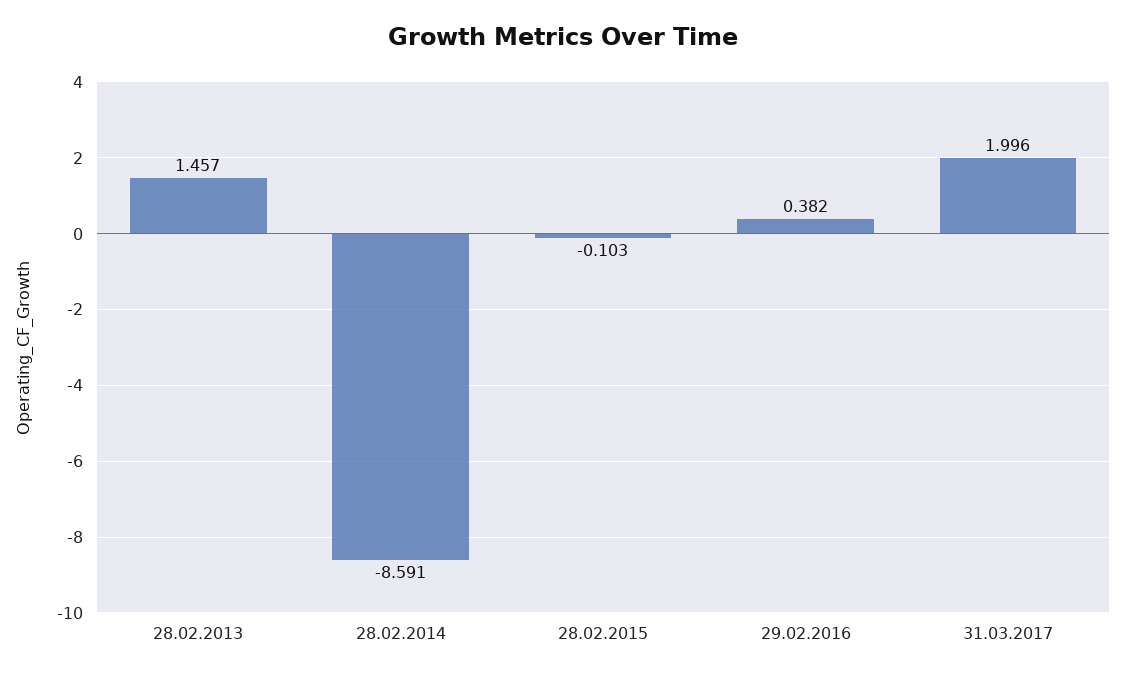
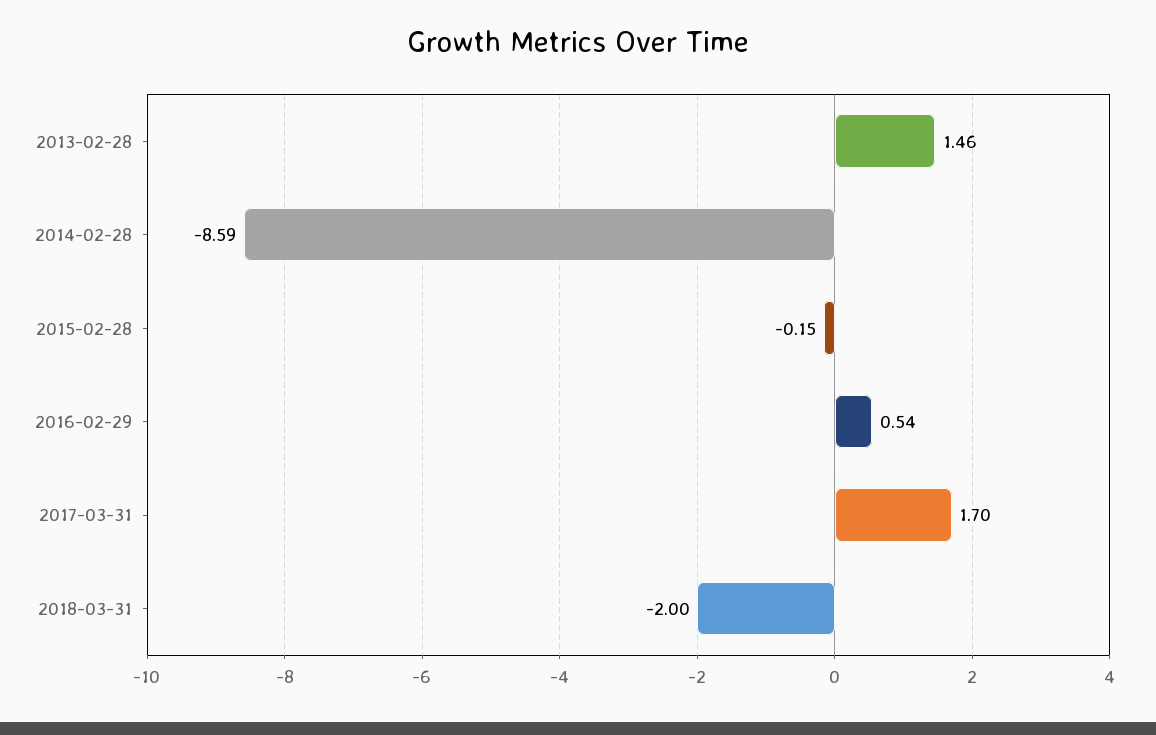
28.02.2015: -0.103 -> -0.15
29.02.2016: 0.382 -> 0.54
31.03.2017: 1.996 -> 1.7
2018-03-31: none -> -2

